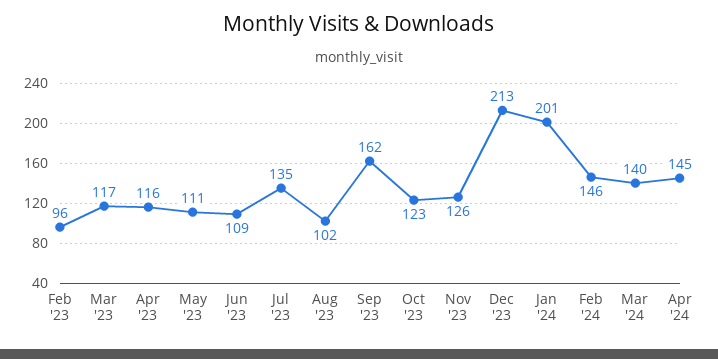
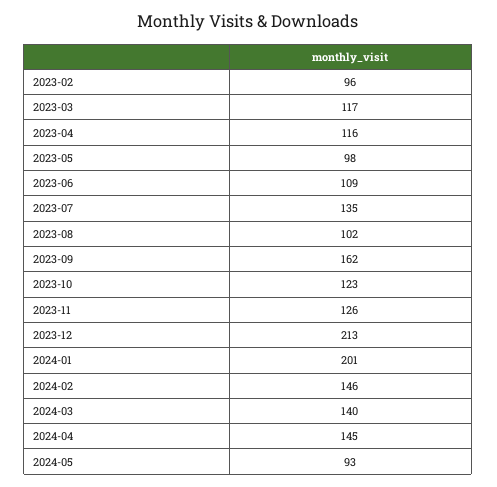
May '23: 111 -> 98
2024-05: none -> 93

